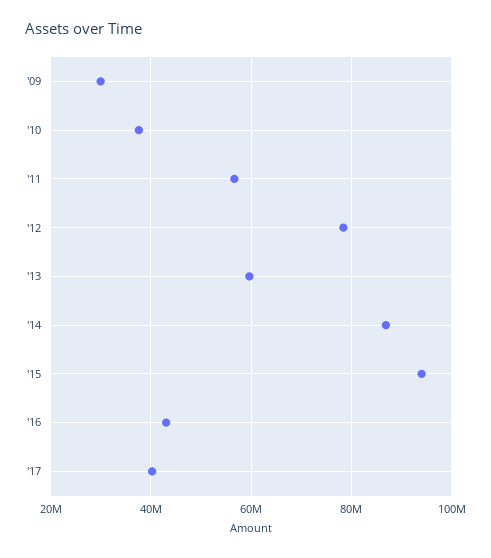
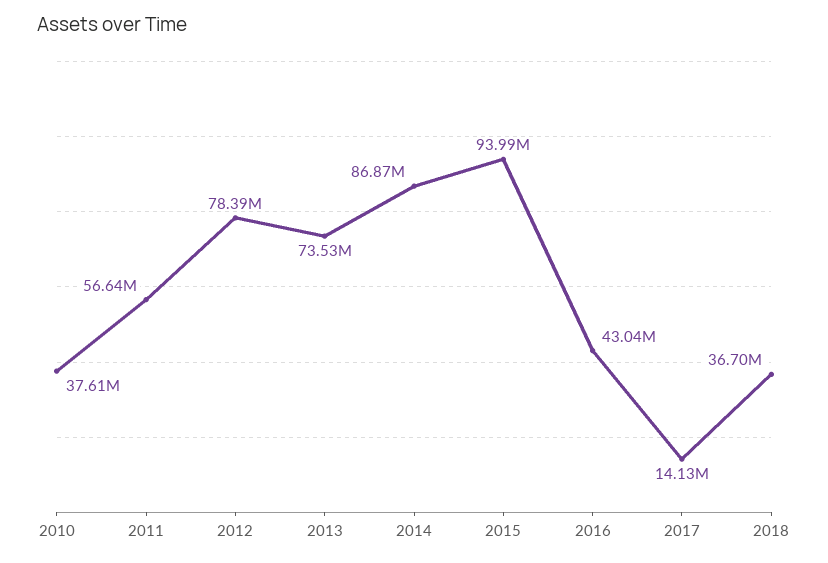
'09: 30000000 -> none
'13: 60000000 -> 73530000
'17: 40000000 -> 14130000
2018: none -> 36700000

